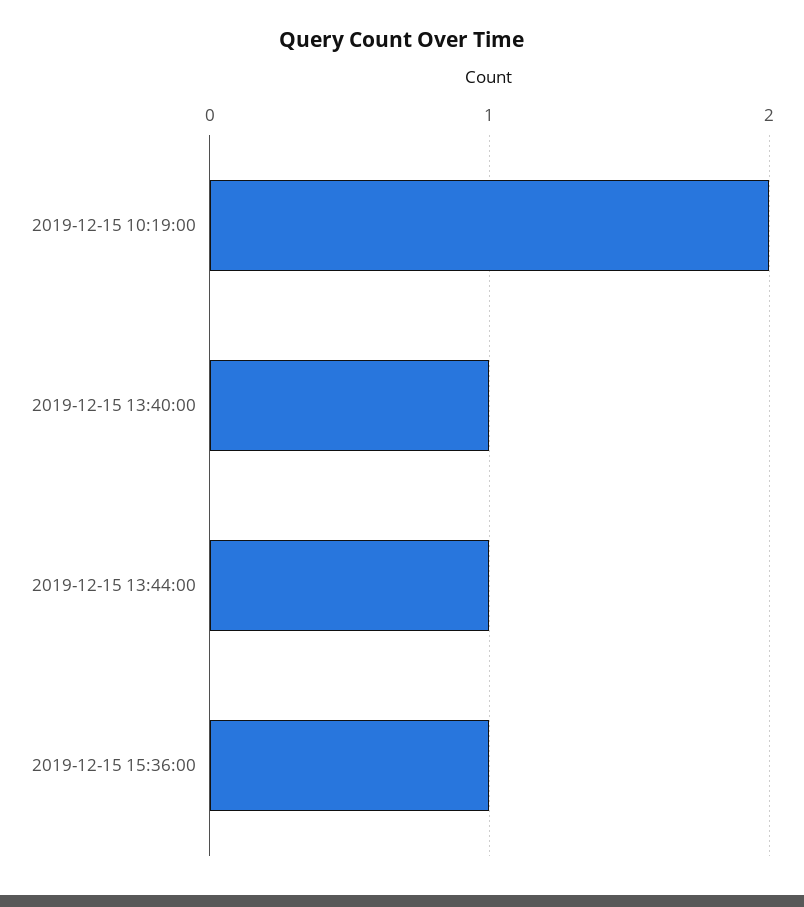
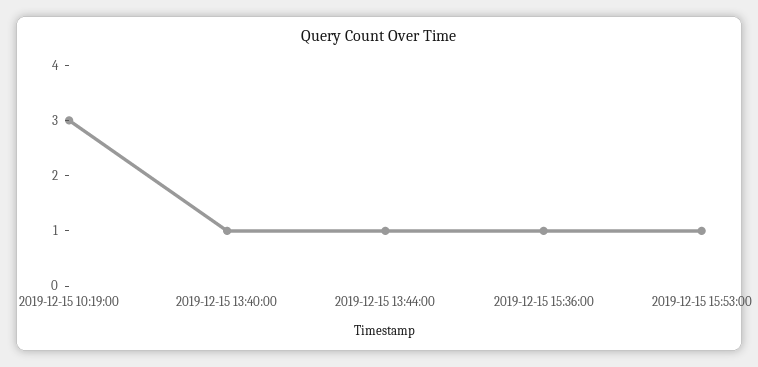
2019-12-15 10:19:00: 2 -> 3
2019-12-15 15:53:00: none -> 1

